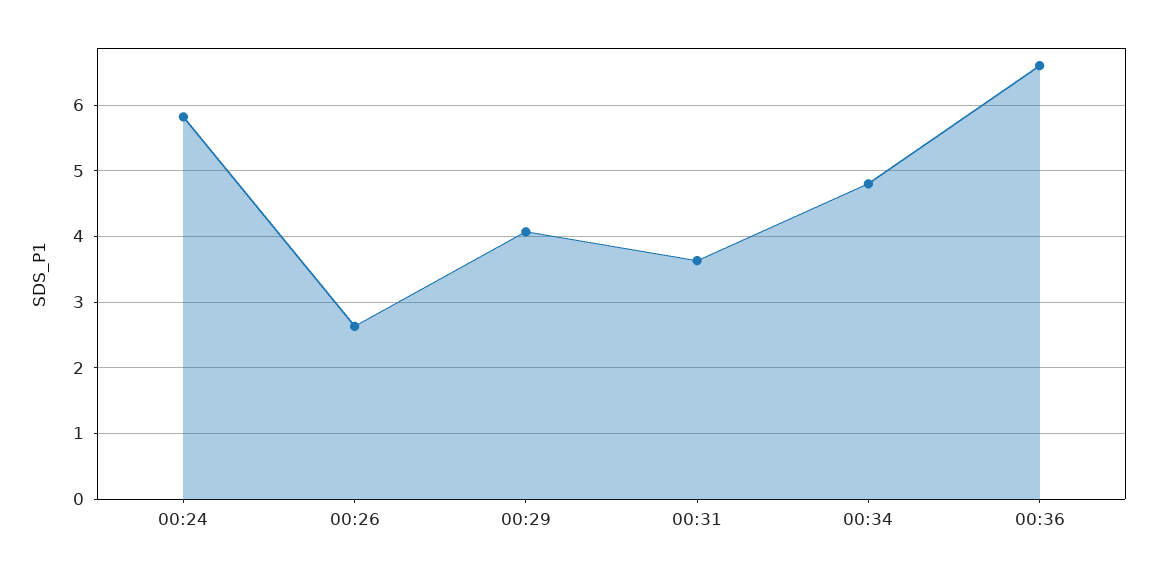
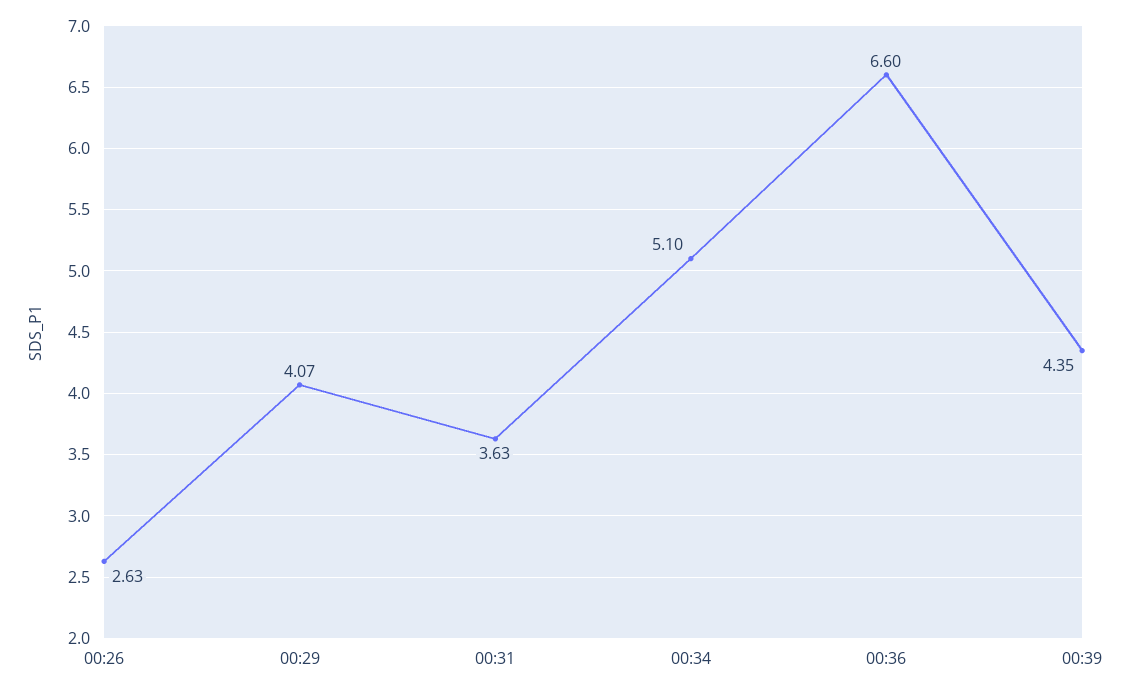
00:24: 5.8 -> none
00:34: 4.8 -> 5.1
00:39: none -> 4.35

